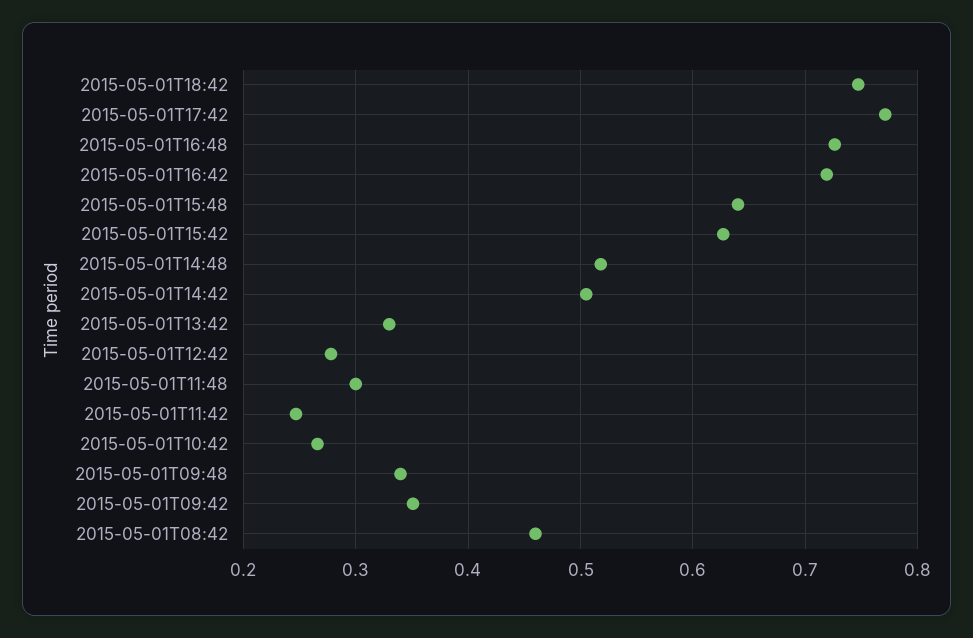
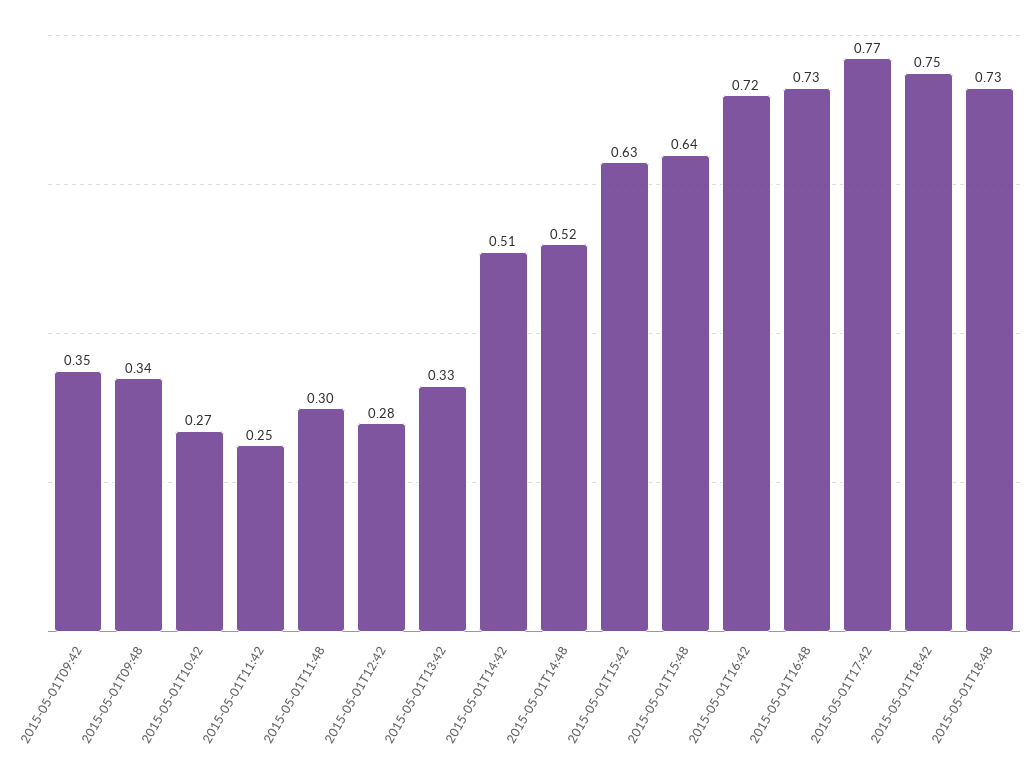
2015-05-01T08:42: 0.46 -> none
2015-05-01T18:48: none -> 0.73

